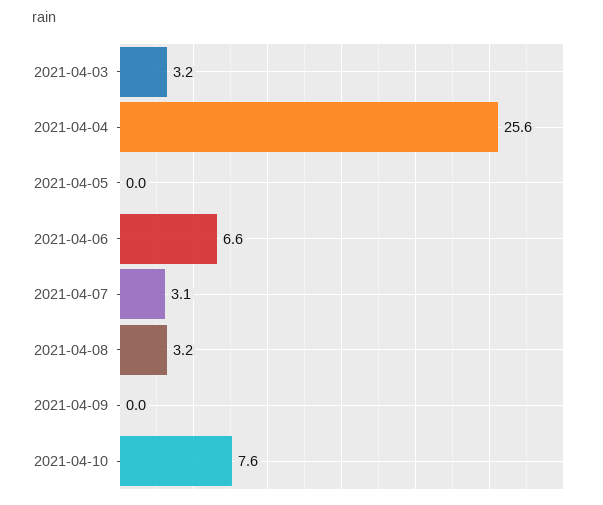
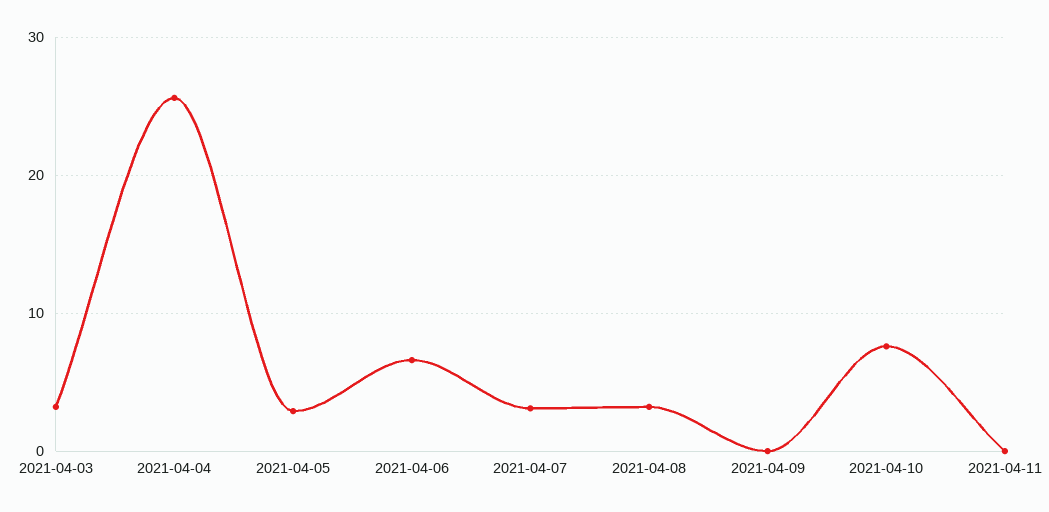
2021-04-05: 0 -> 3
2021-04-11: none -> 0

